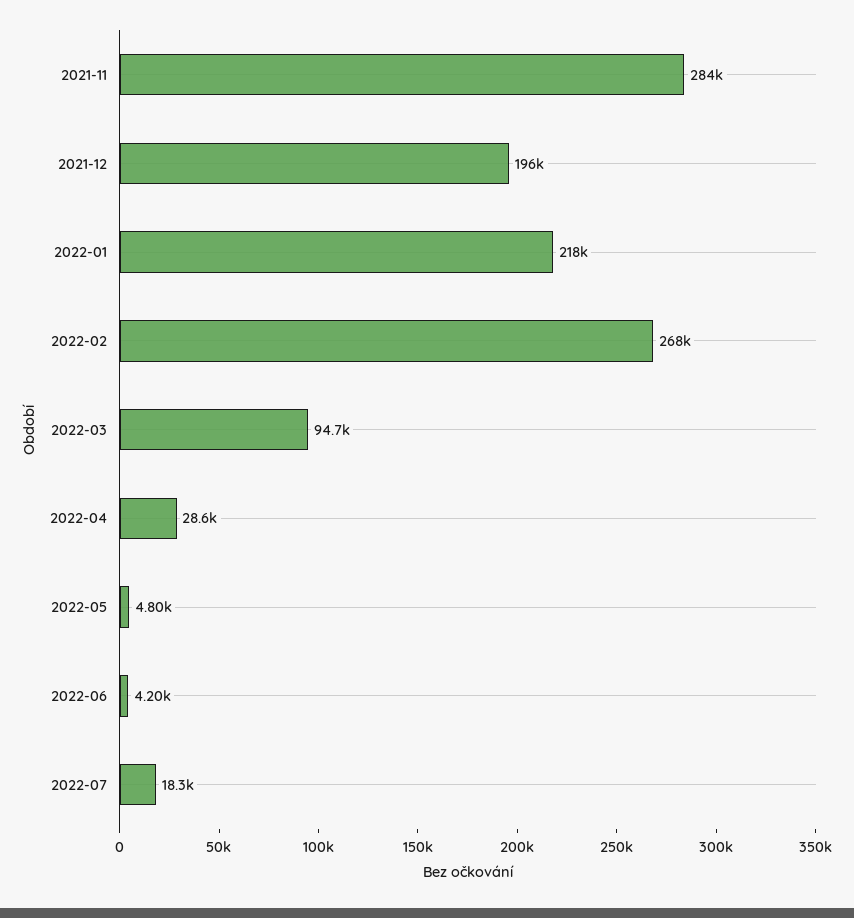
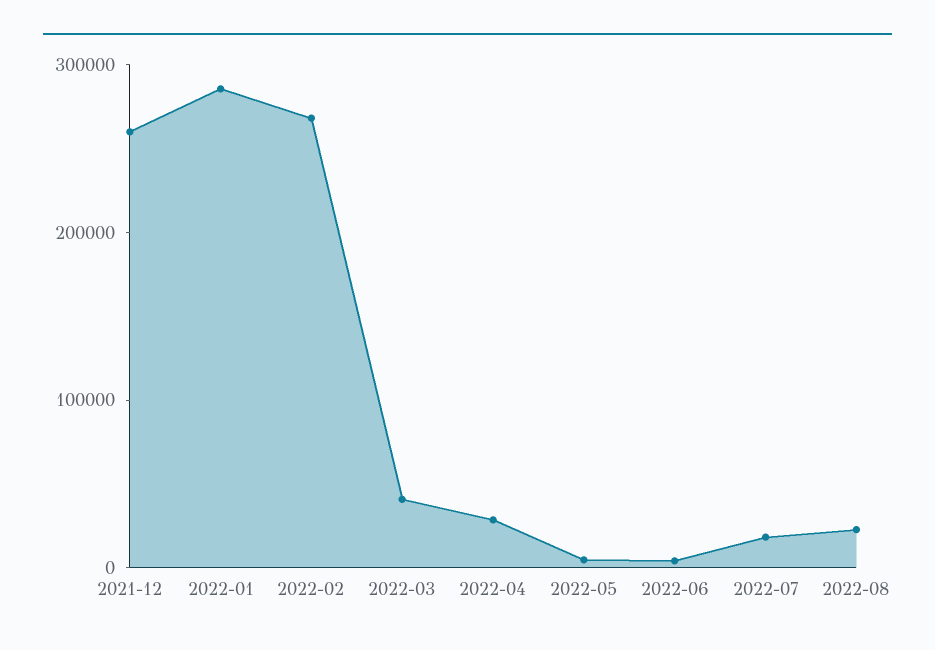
2021-11: 284000 -> none
2021-12: 196000 -> 260000
2022-01: 218000 -> 280000
2022-03: 94700 -> 40000
2022-08: none -> 20000

